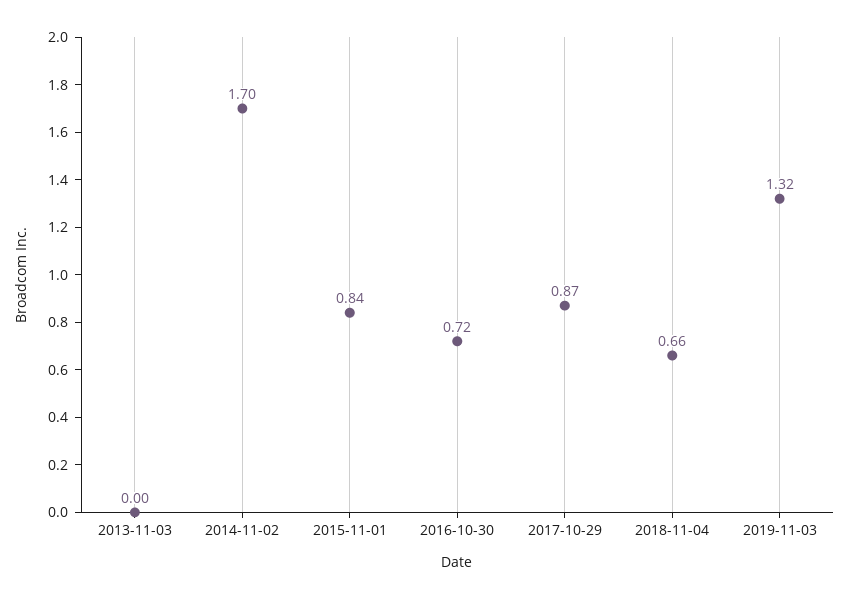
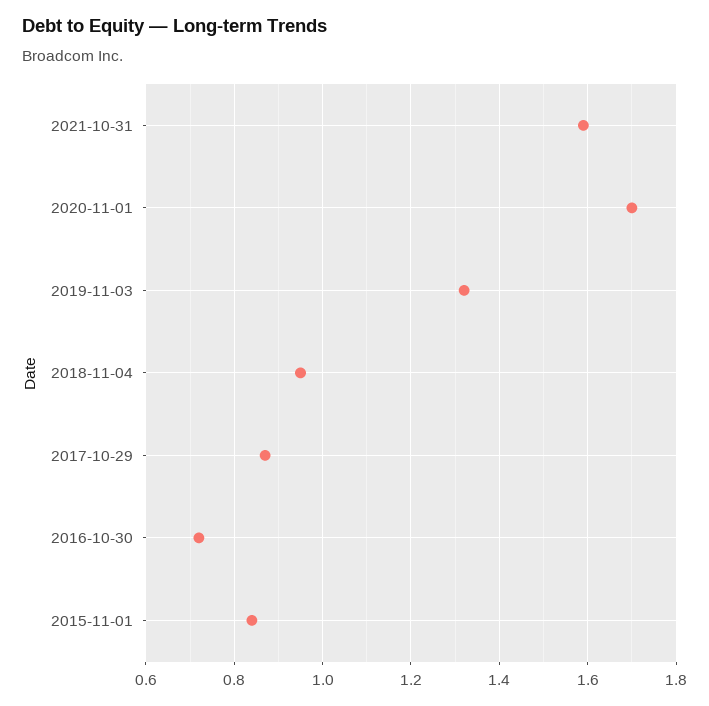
2013-11-03: 0 -> none
2014-11-02: 1.7 -> none
2018-11-04: 0.66 -> 0.95
2021-10-31: none -> 1.6
2020-11-01: none -> 1.7

